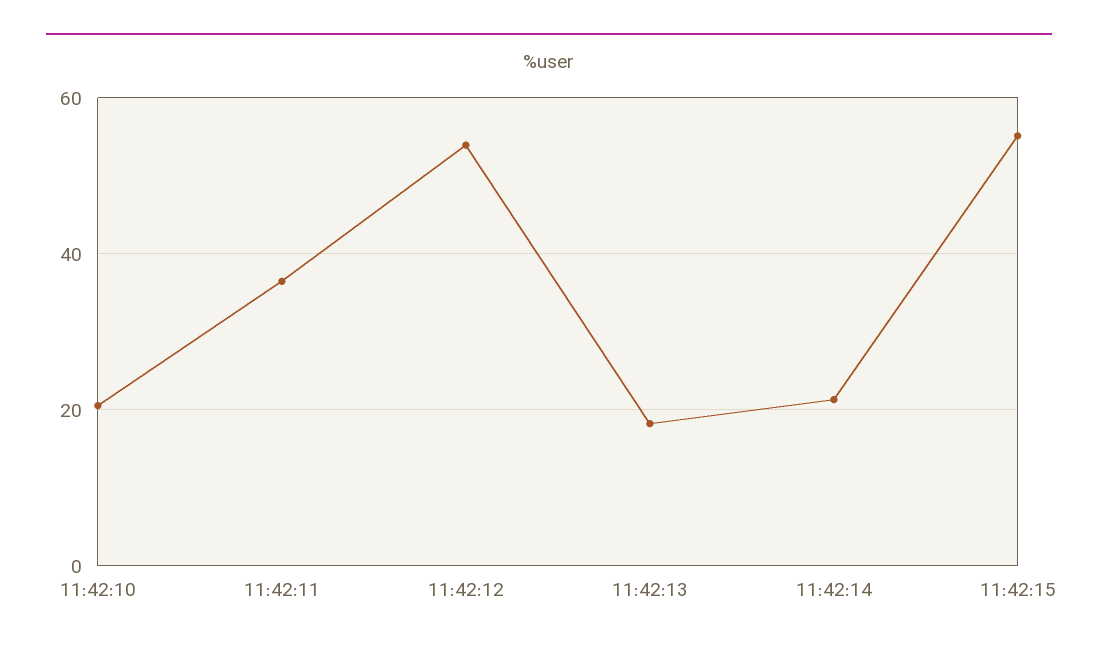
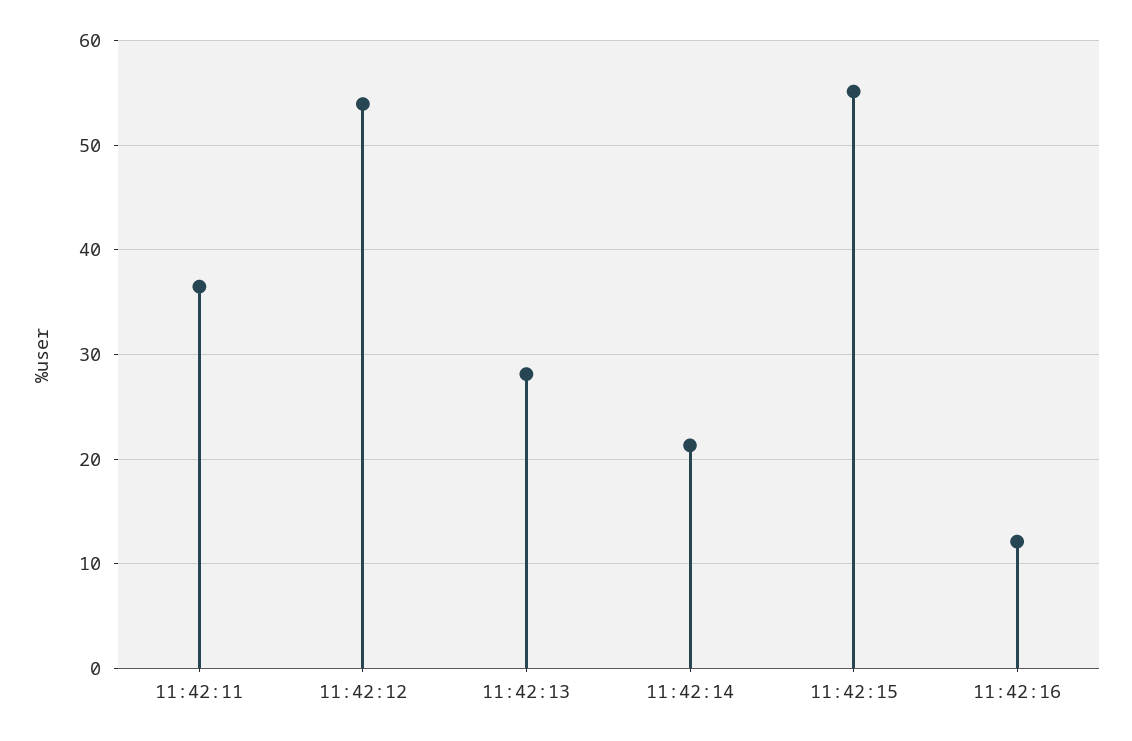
11:42:10: 20 -> none
11:42:13: 18 -> 28
11:42:16: none -> 12

